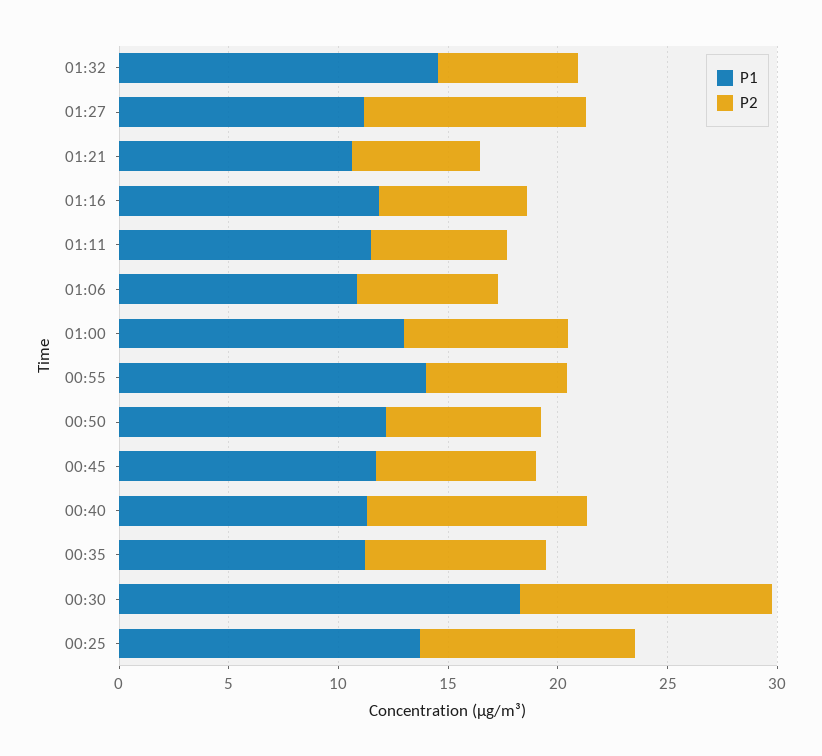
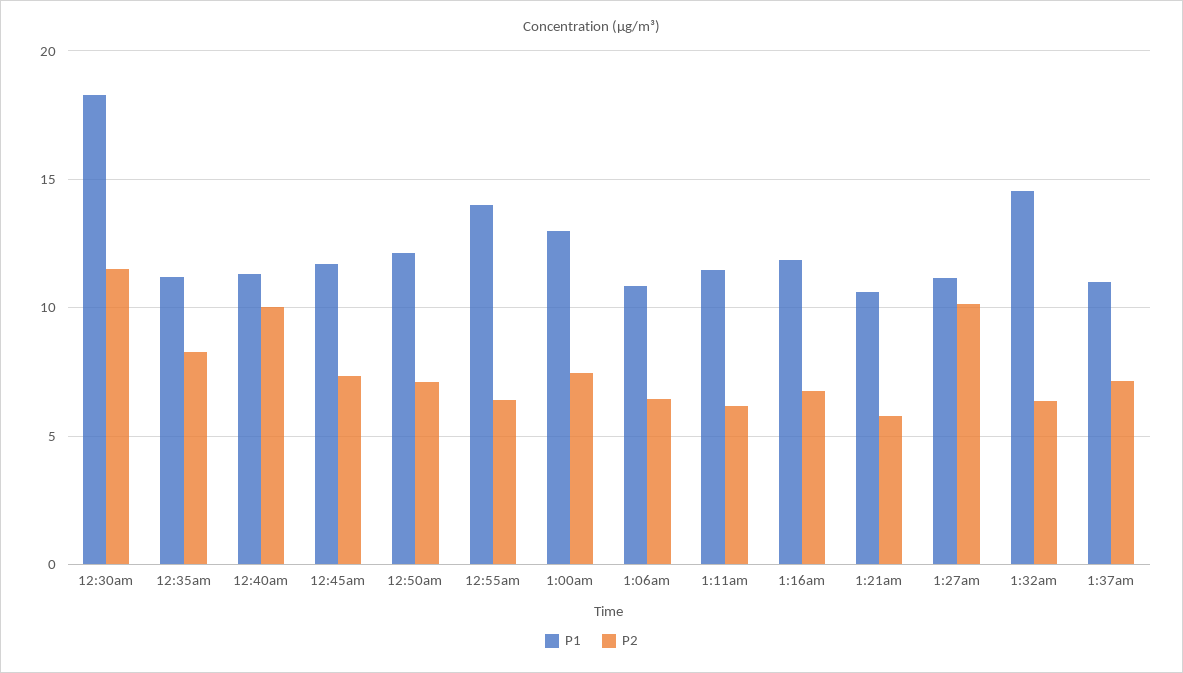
P1, 00:25: 14 -> none
P2, 00:25: 10 -> none
P1, 1:37am: none -> 11
P2, 1:37am: none -> 7

